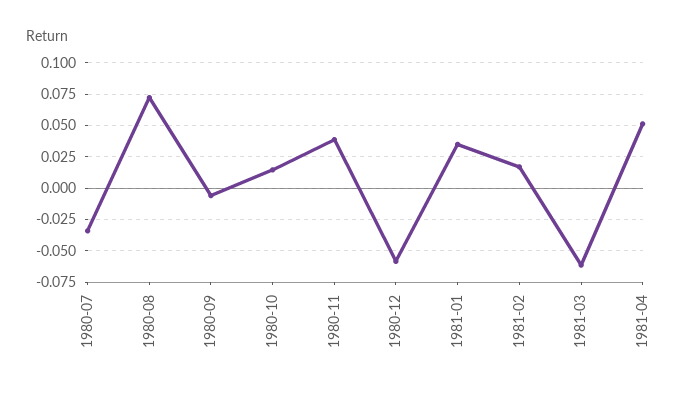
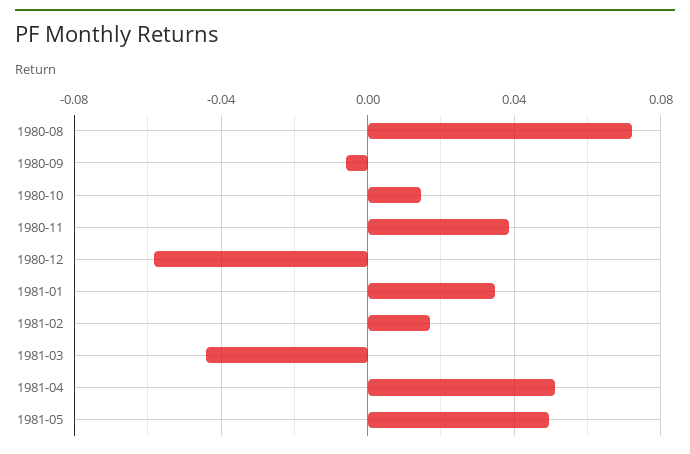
1980-07: -0.035 -> none
1981-03: -0.06 -> -0.045
1981-05: none -> 0.05

